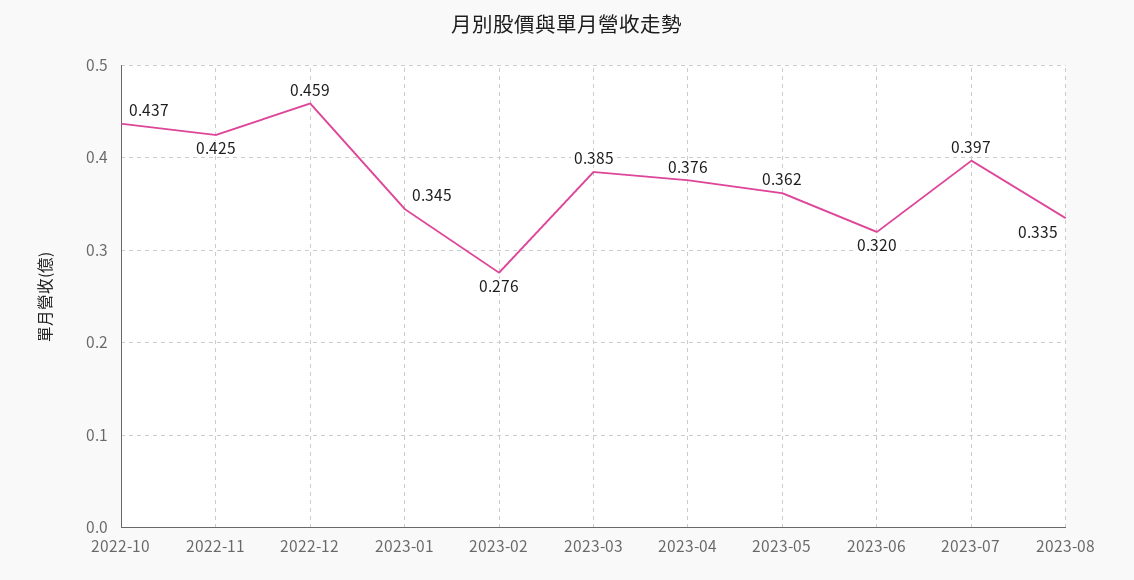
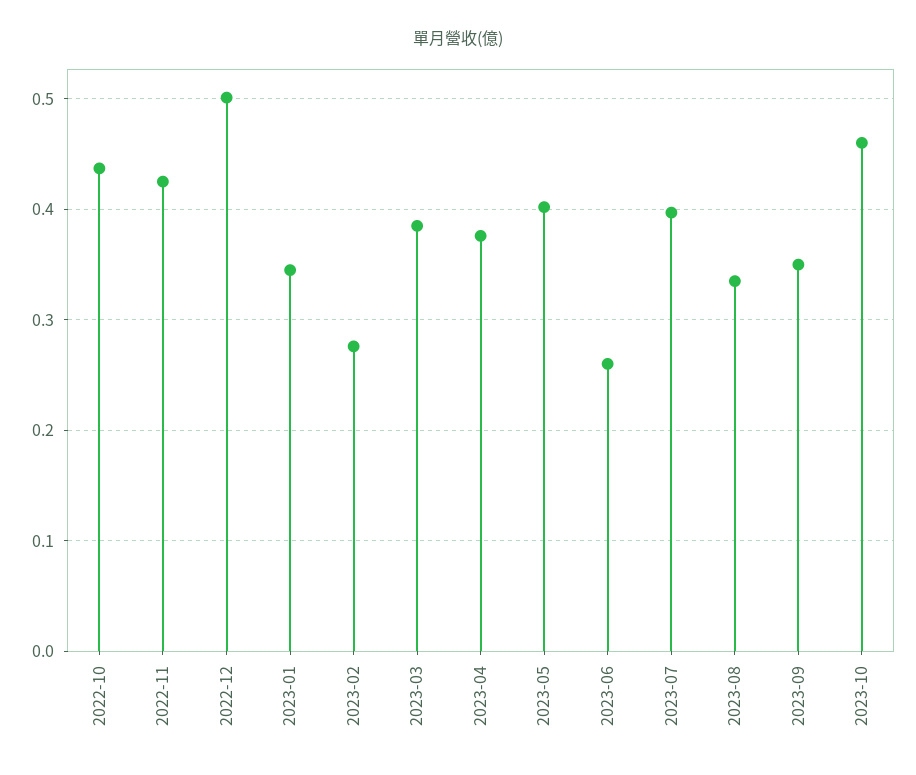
2022-12: 0.459 -> 0.5
2023-05: 0.362 -> 0.4
2023-06: 0.32 -> 0.26
2023-09: none -> 0.35
2023-10: none -> 0.46

